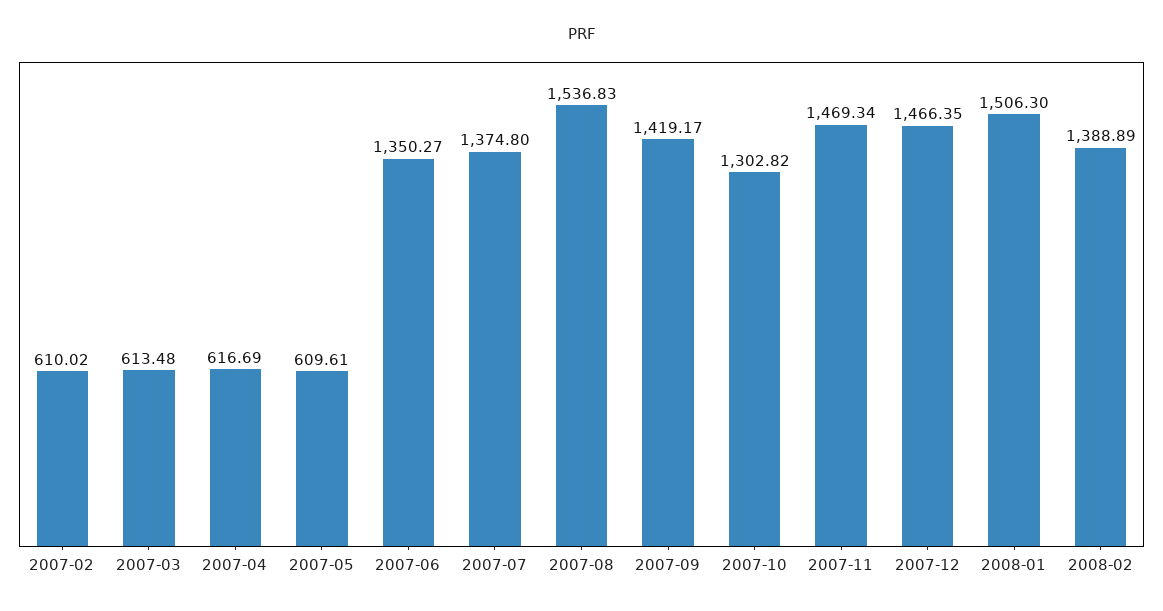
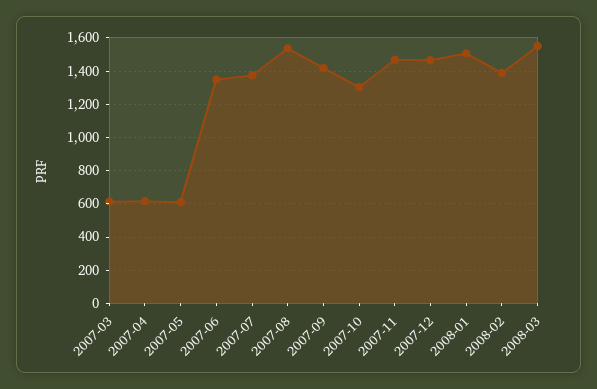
2007-02: 610.02 -> none
2008-03: none -> 1550

